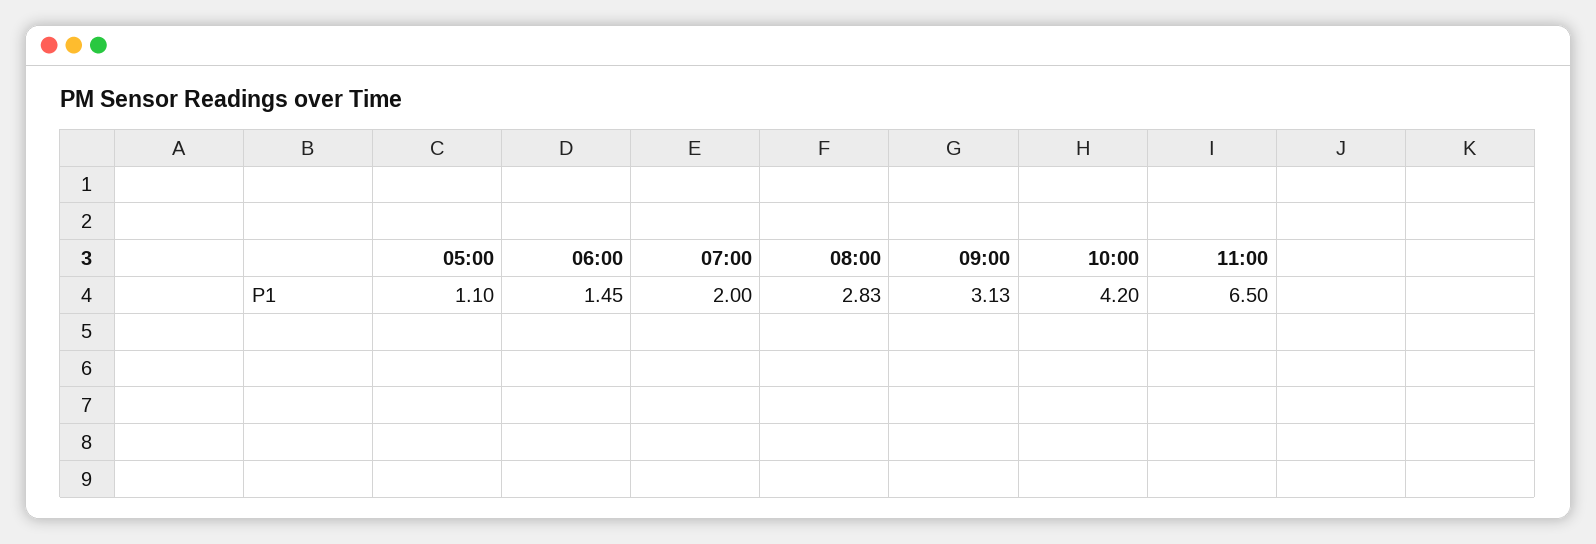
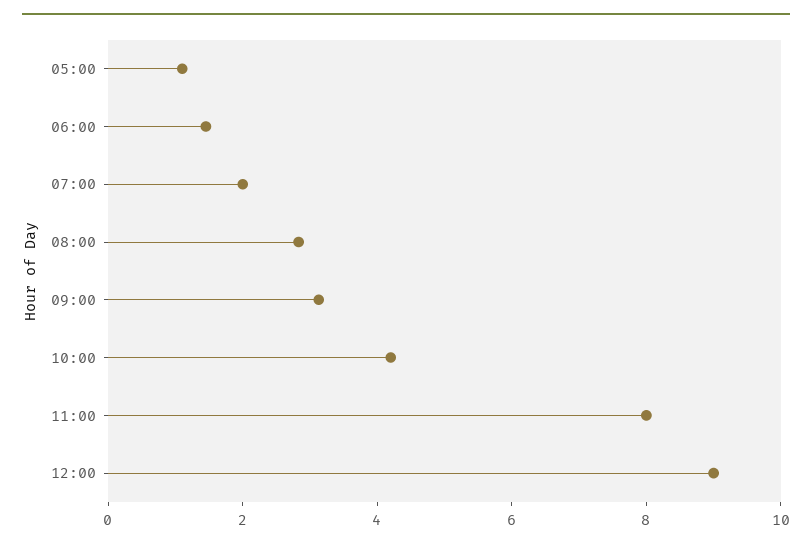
11:00: 6.5 -> 8
12:00: none -> 9

